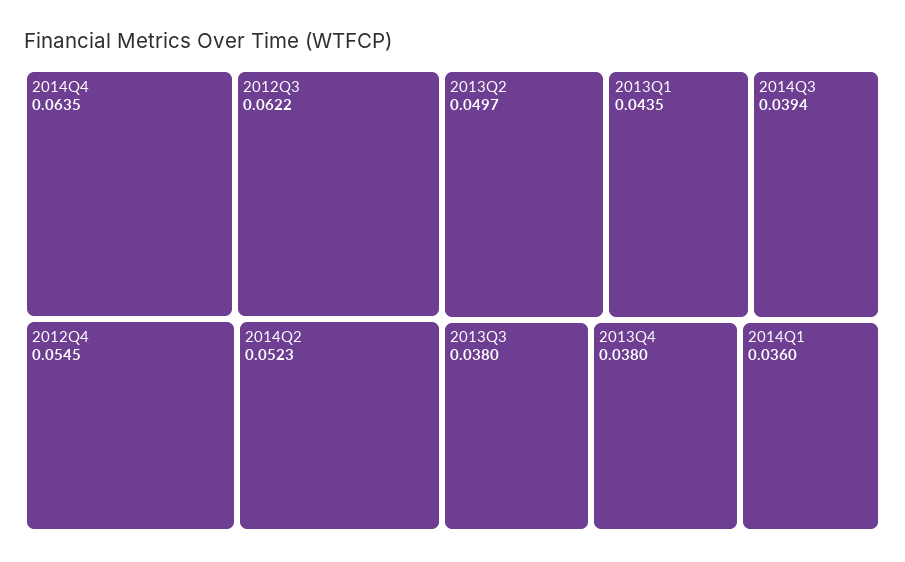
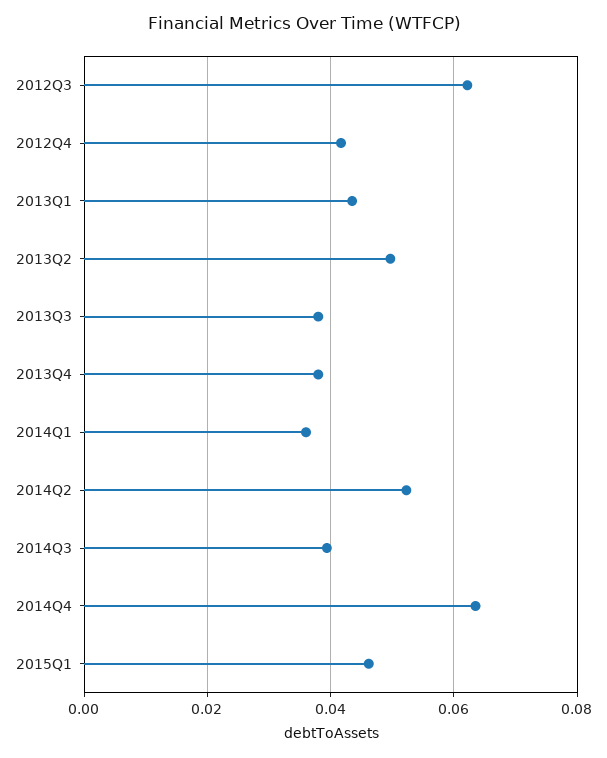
2012Q4: 0.0545 -> 0.042
2015Q1: none -> 0.046

